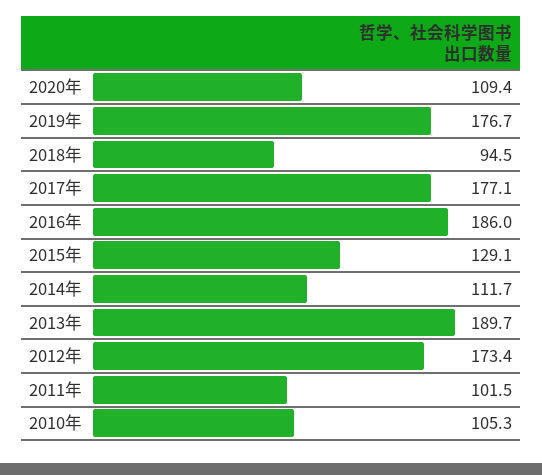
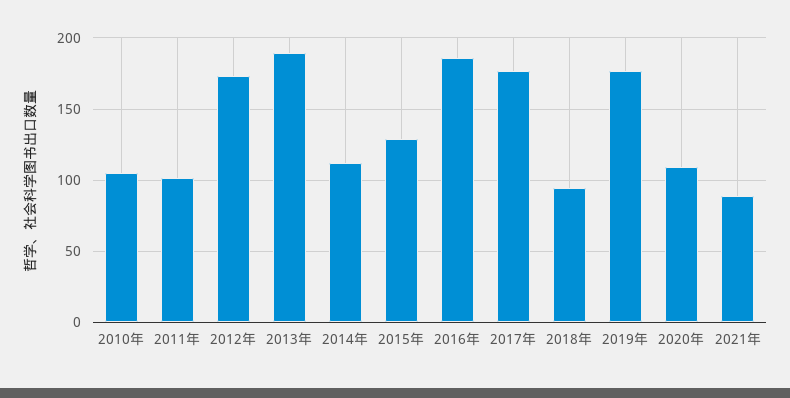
2021年: none -> 90

